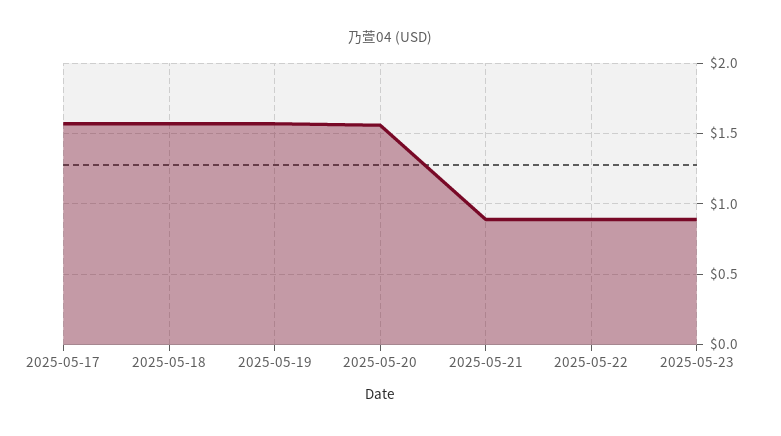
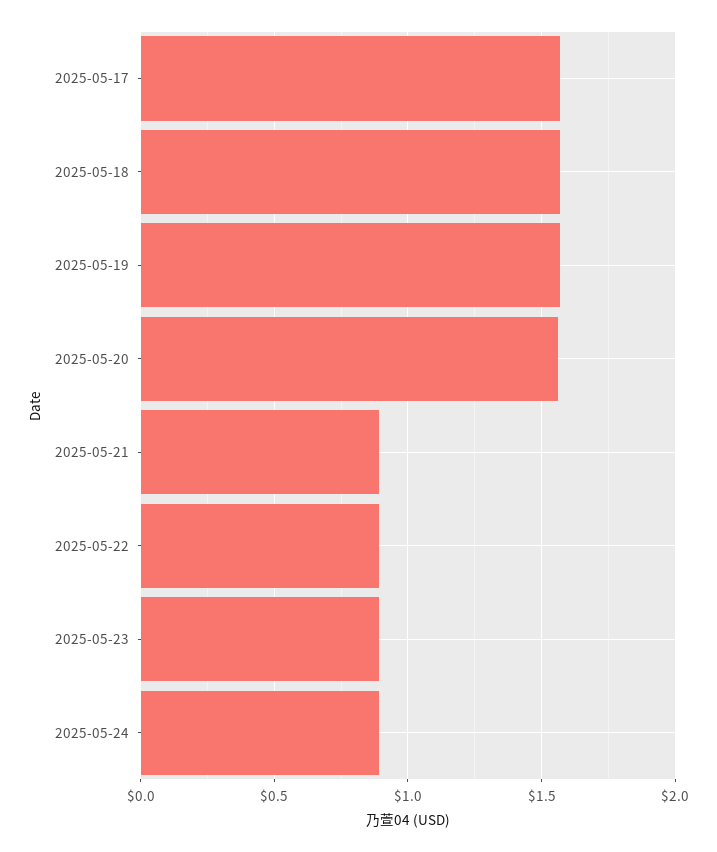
2025-05-24: none -> 0.9

